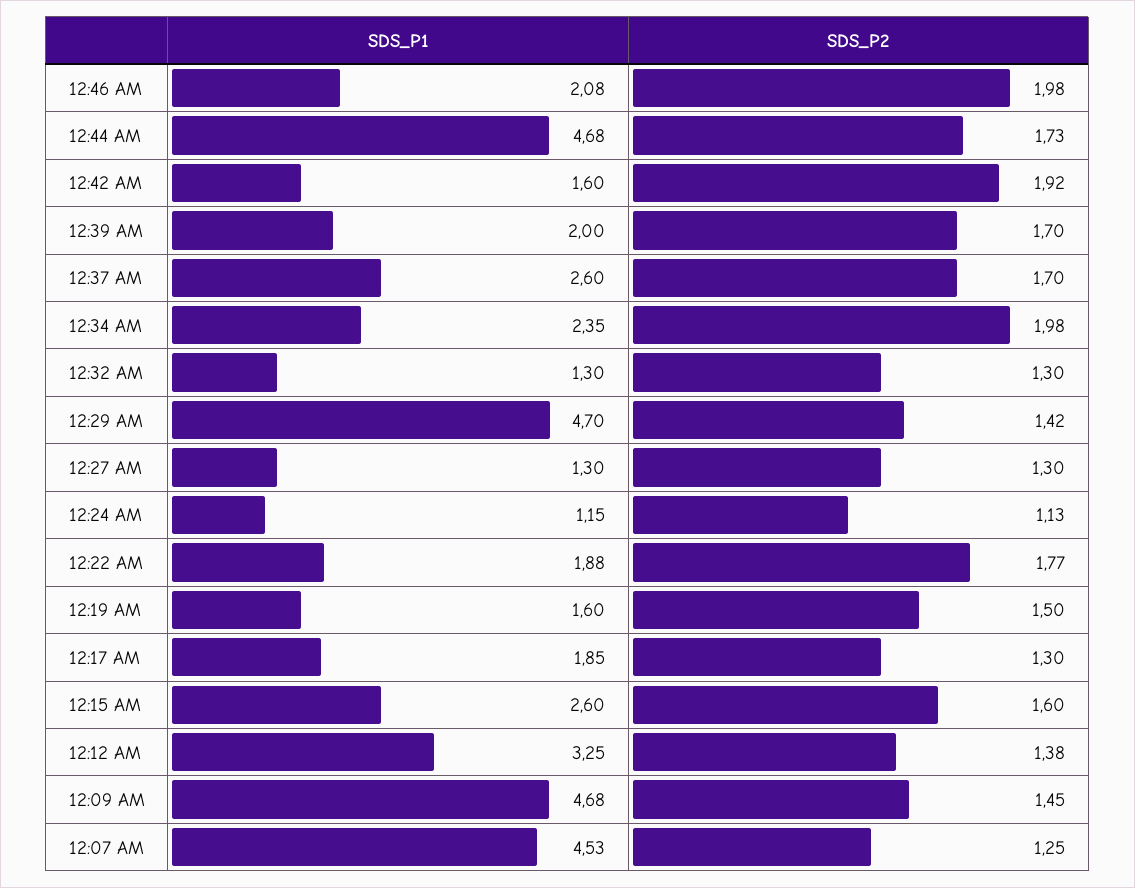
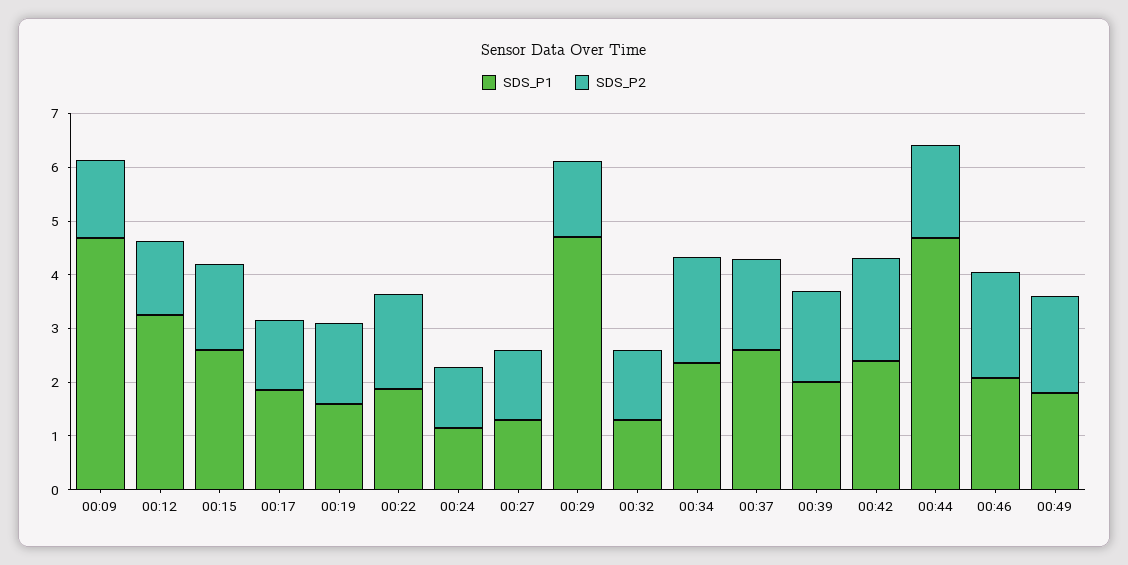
SDS_P1, 12:42 AM: 1.6 -> 2.4
SDS_P1, 12:07 AM: 4.53 -> none
SDS_P2, 12:07 AM: 1.25 -> none
SDS_P1, 00:49: none -> 1.8
SDS_P2, 00:49: none -> 1.8

